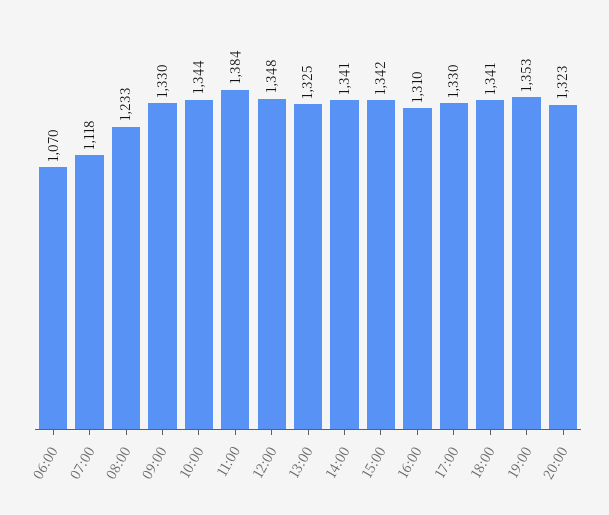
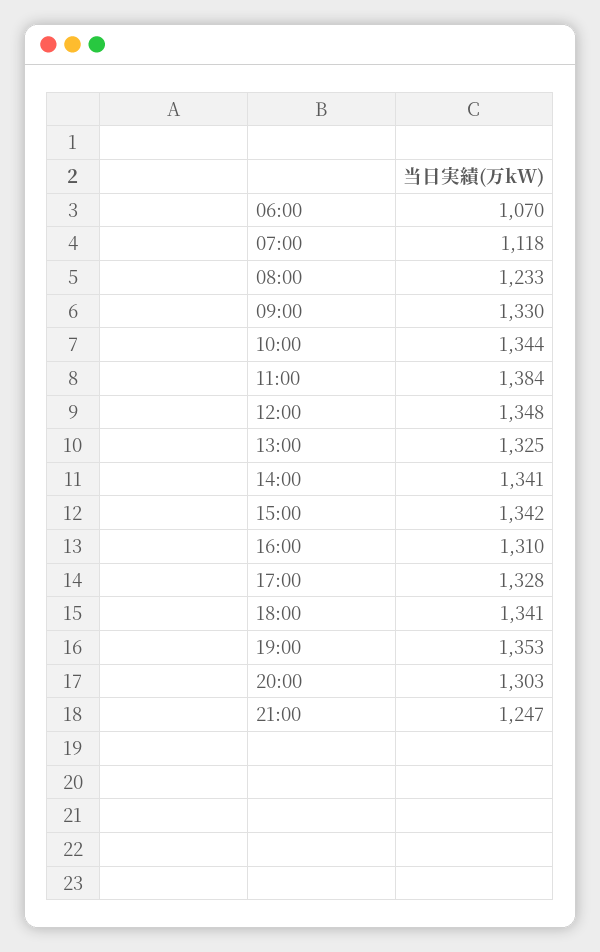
17:00: 1330 -> 1328
20:00: 1323 -> 1303
21:00: none -> 1247

